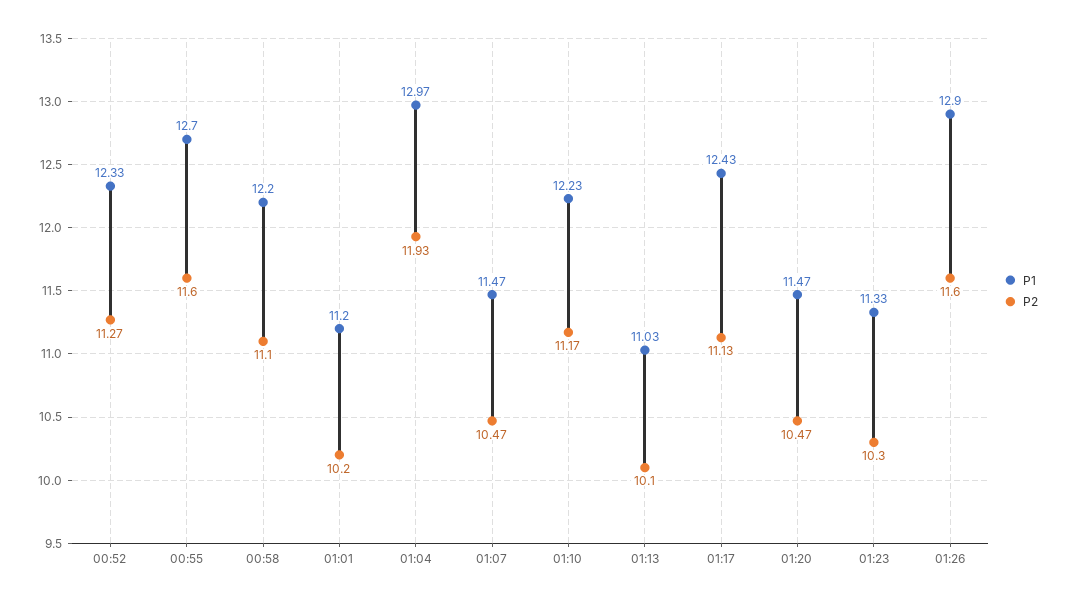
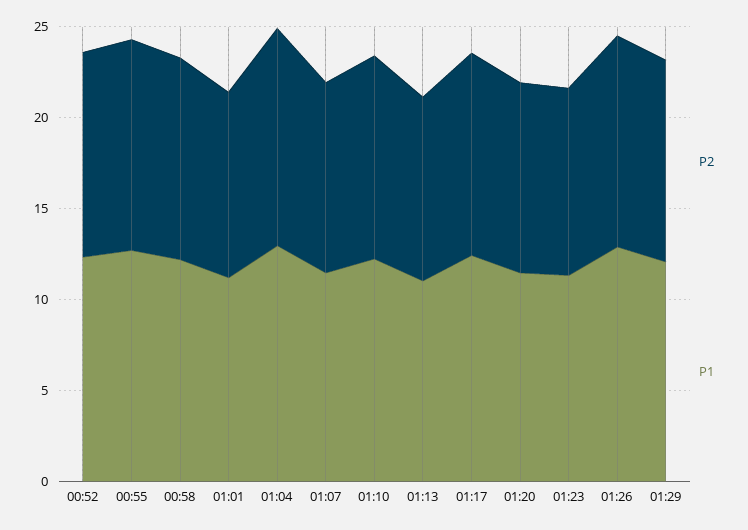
P2, 01:29: none -> 11
P1, 01:29: none -> 12

